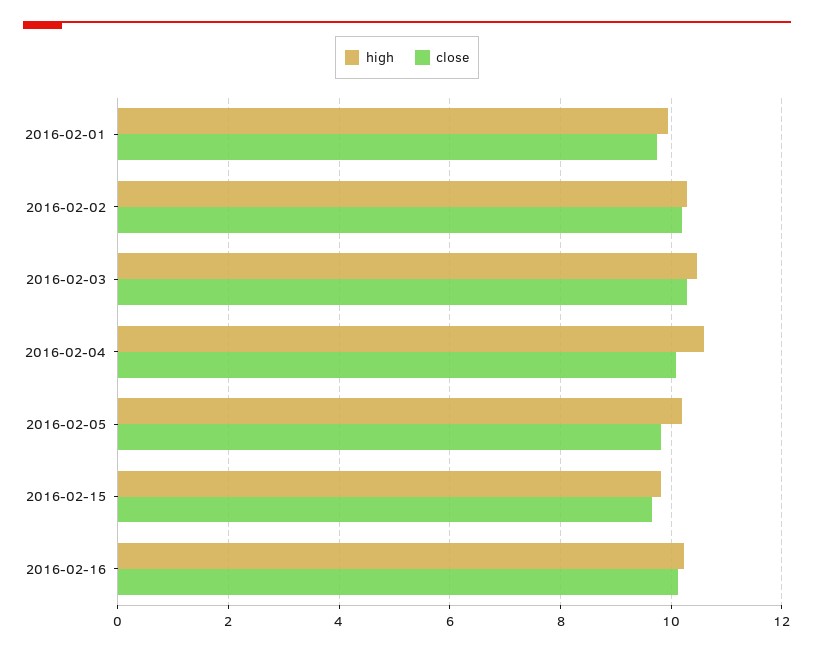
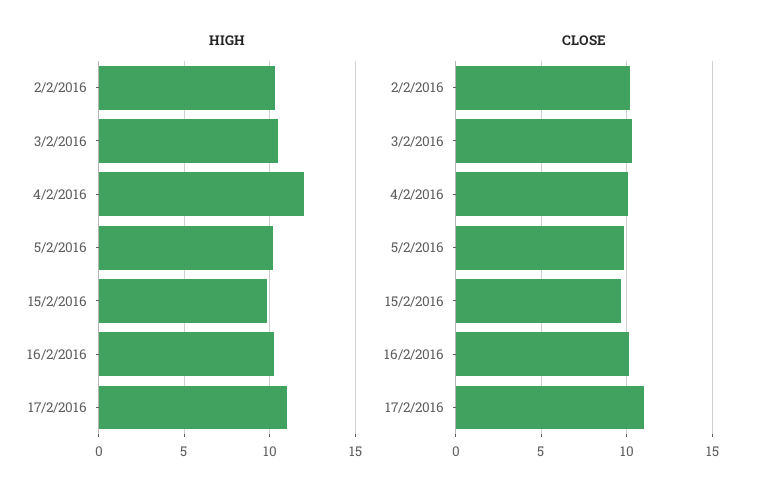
high, 2016-02-01: 10 -> none
close, 2016-02-01: 9.8 -> none
high, 2016-02-04: 10.6 -> 12
high, 17/2/2016: none -> 11
close, 17/2/2016: none -> 11

